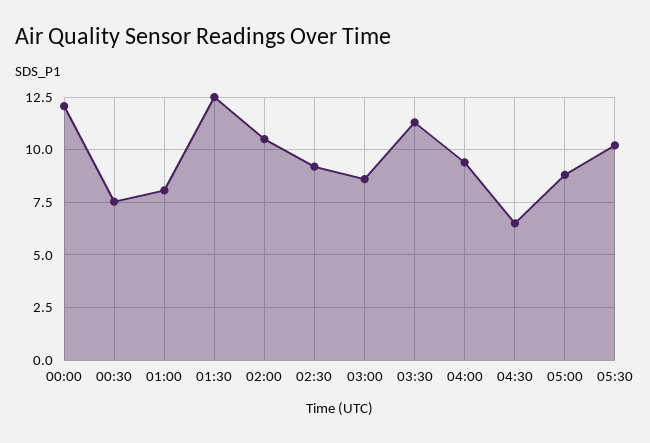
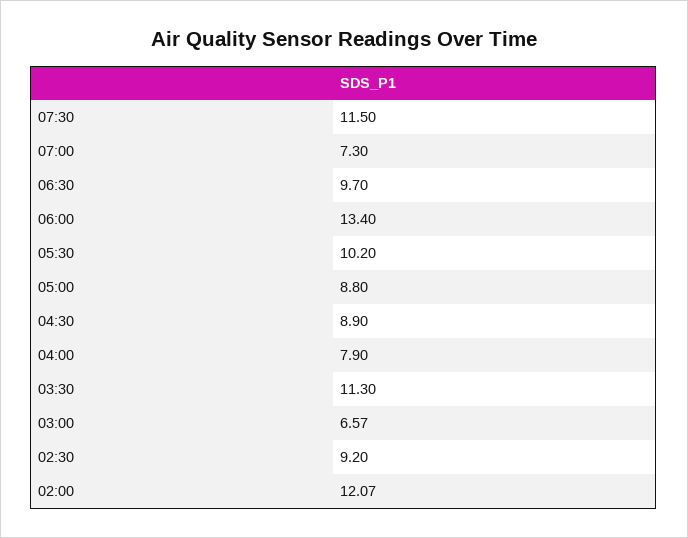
00:00: 12 -> none
00:30: 7.5 -> none
01:00: 8 -> none
01:30: 12.5 -> none
02:00: 10.5 -> 12.07
03:00: 8.5 -> 6.57
04:00: 9.5 -> 7.9
04:30: 6.5 -> 8.9
07:30: none -> 11.5
07:00: none -> 7.3
06:30: none -> 9.7
06:00: none -> 13.4

